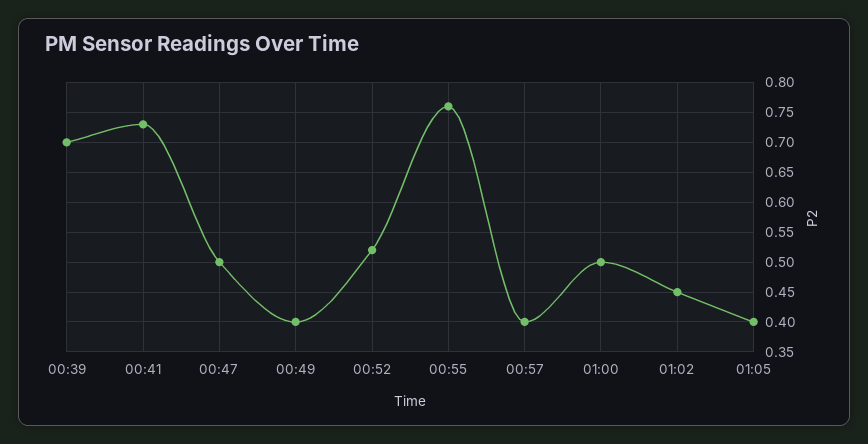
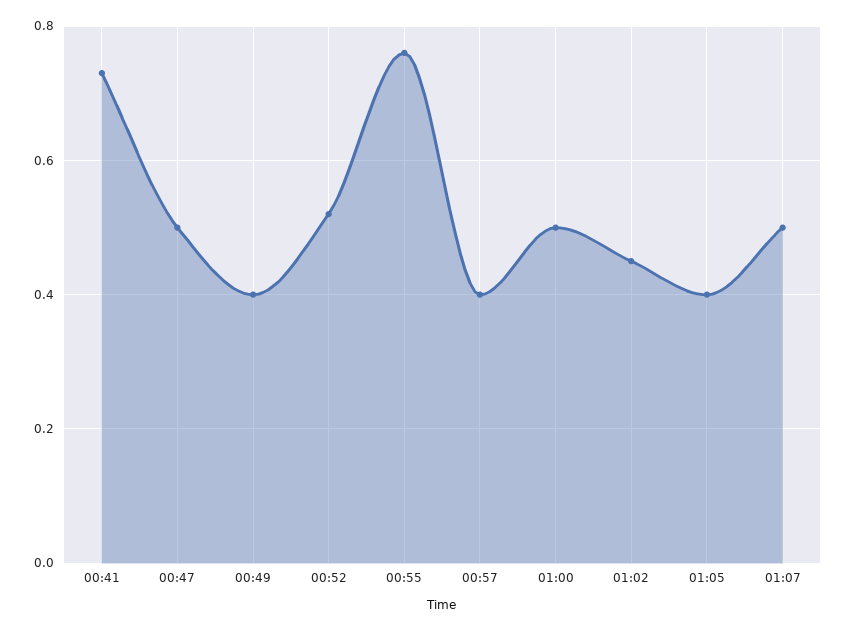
00:39: 0.7 -> none
01:07: none -> 0.5

